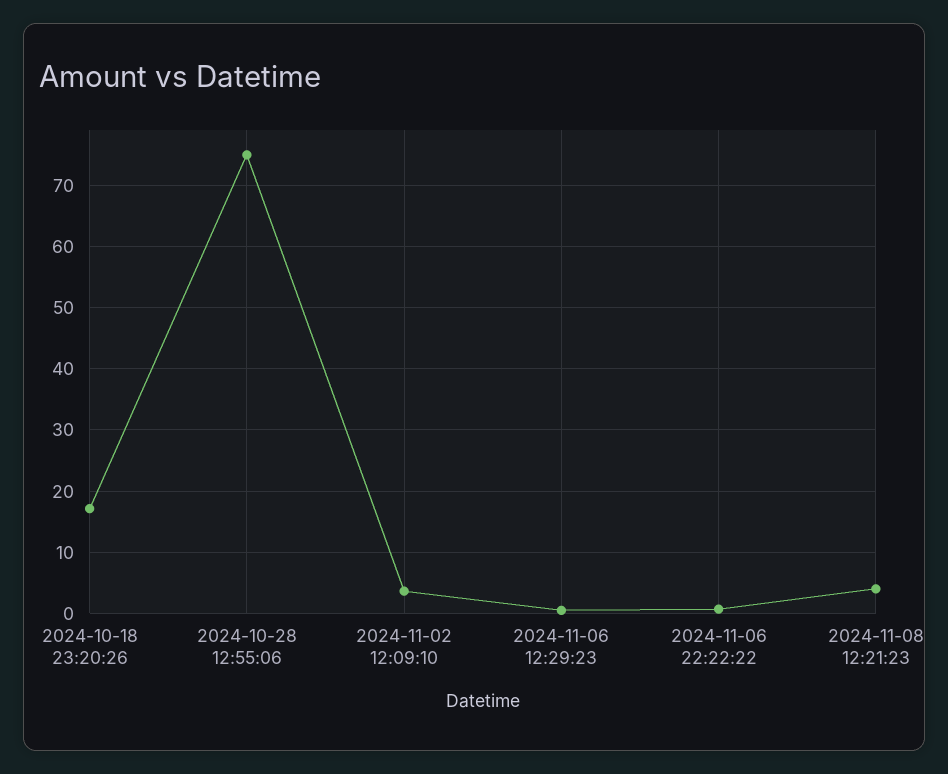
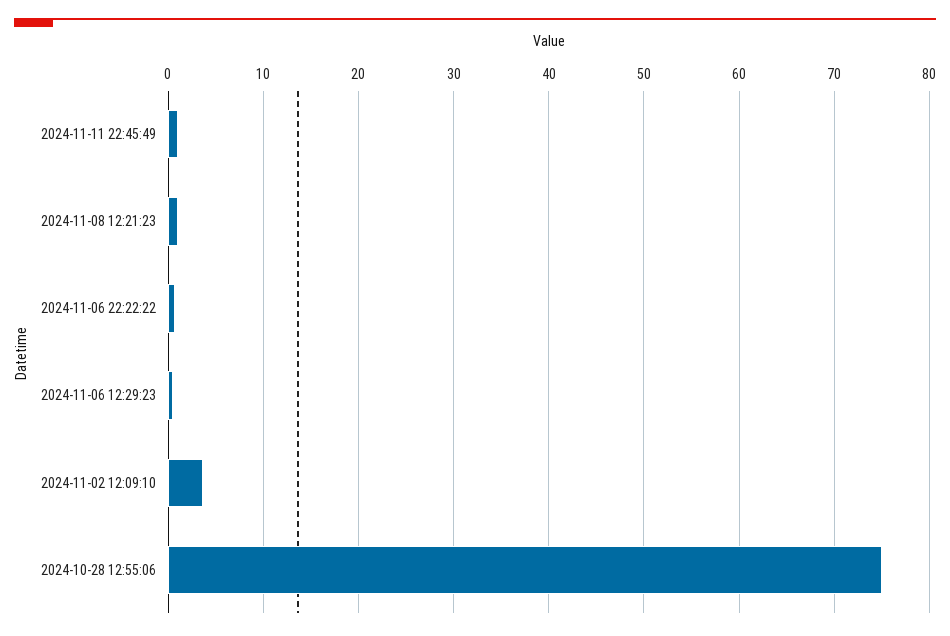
2024-10-18 23:20:26: 17 -> none
2024-11-08 12:21:23: 4 -> 1
2024-11-11 22:45:49: none -> 1

